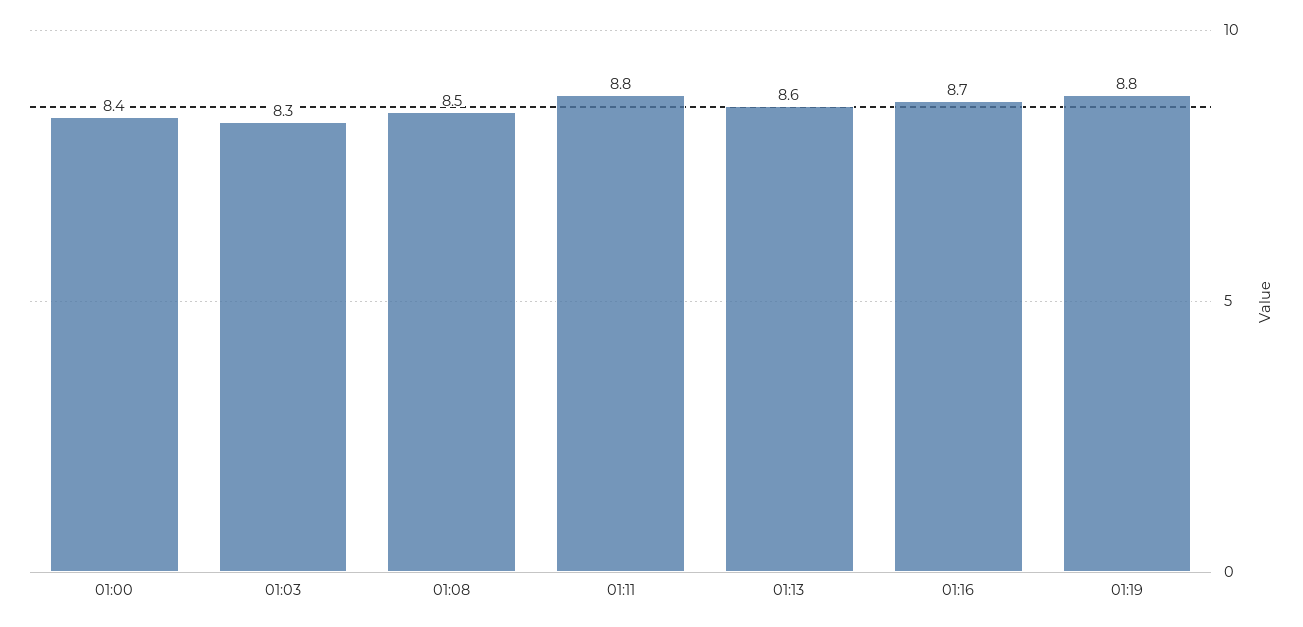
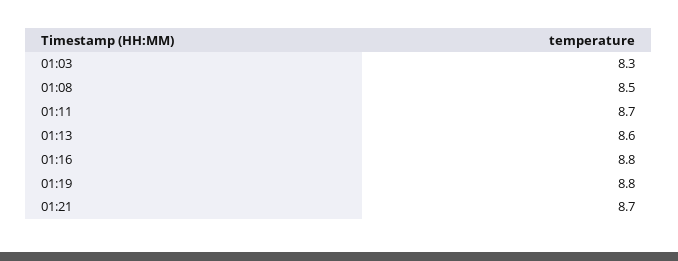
01:00: 8.4 -> none
01:11: 8.8 -> 8.7
01:16: 8.7 -> 8.8
01:21: none -> 8.7

